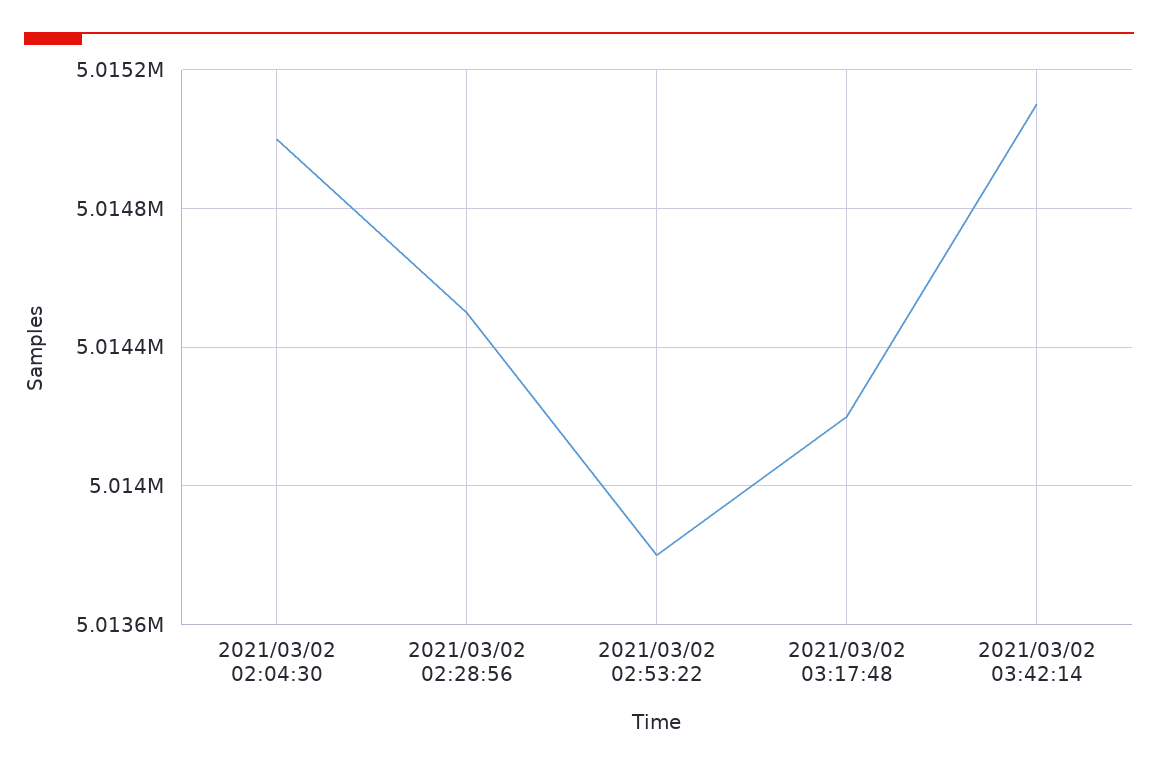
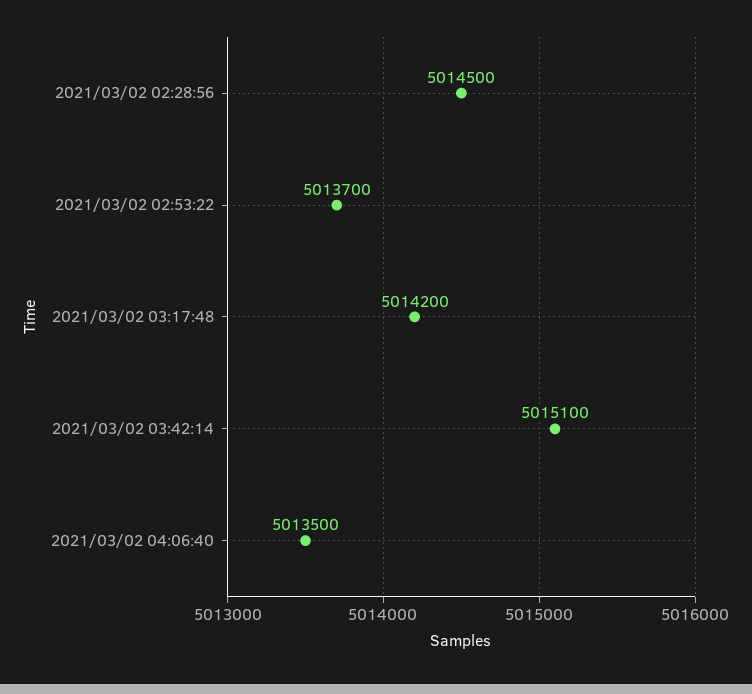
2021/03/02 02:04:30: 5015000 -> none
2021/03/02 02:53:22: 5013800 -> 5013700
2021/03/02 04:06:40: none -> 5013500

